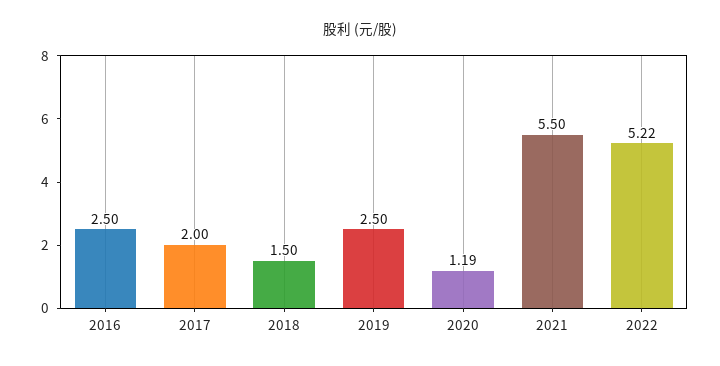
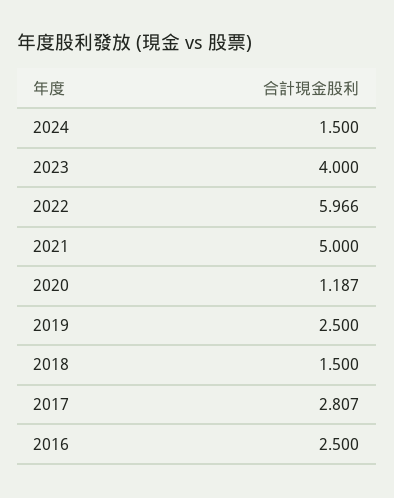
2017: 2 -> 2.807
2021: 5.5 -> 5
2022: 5.22 -> 5.966
2024: none -> 1.5
2023: none -> 4

